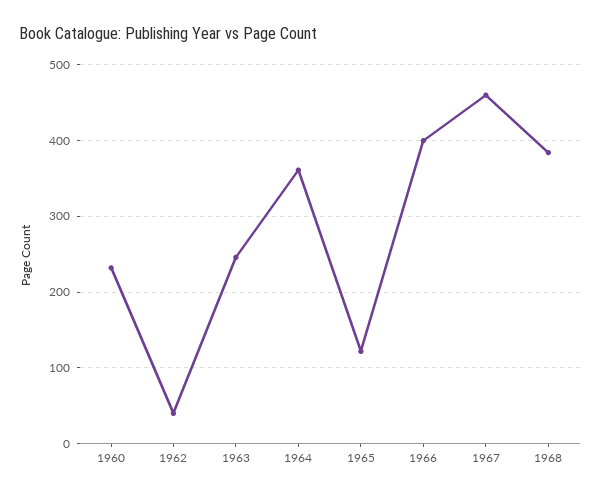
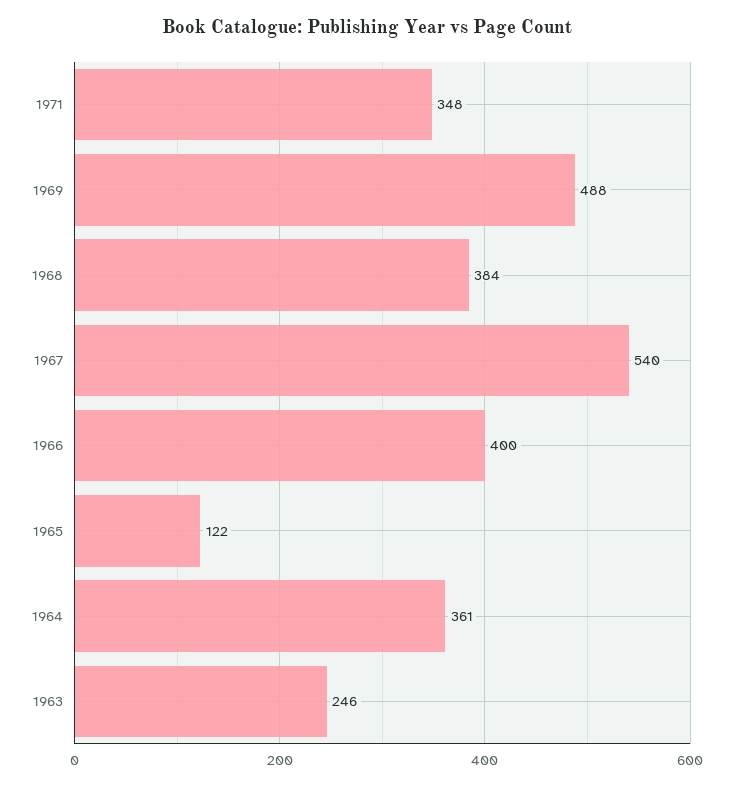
1960: 230 -> none
1962: 40 -> none
1967: 460 -> 540
1971: none -> 348
1969: none -> 488

